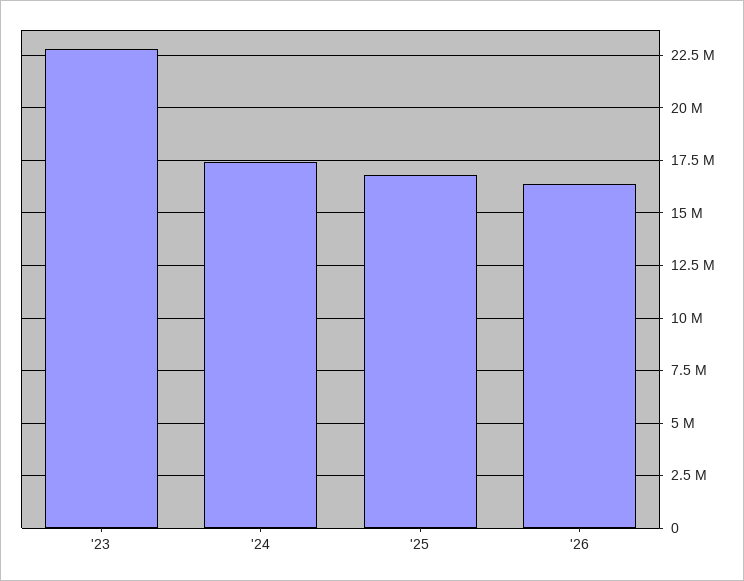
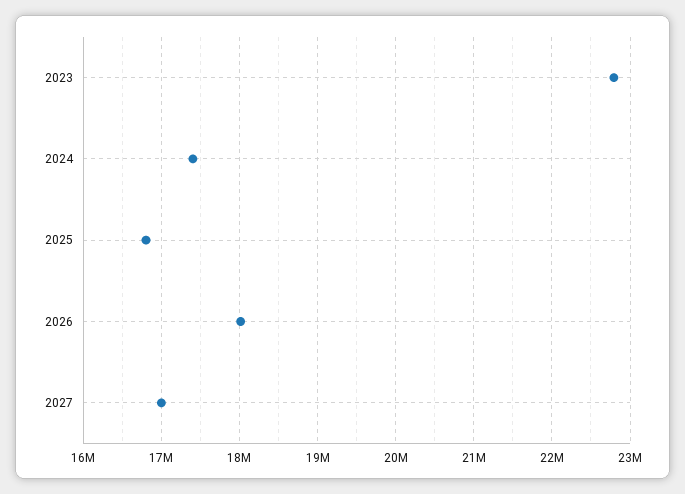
'26: 16500000 -> 18000000
2027: none -> 17000000

